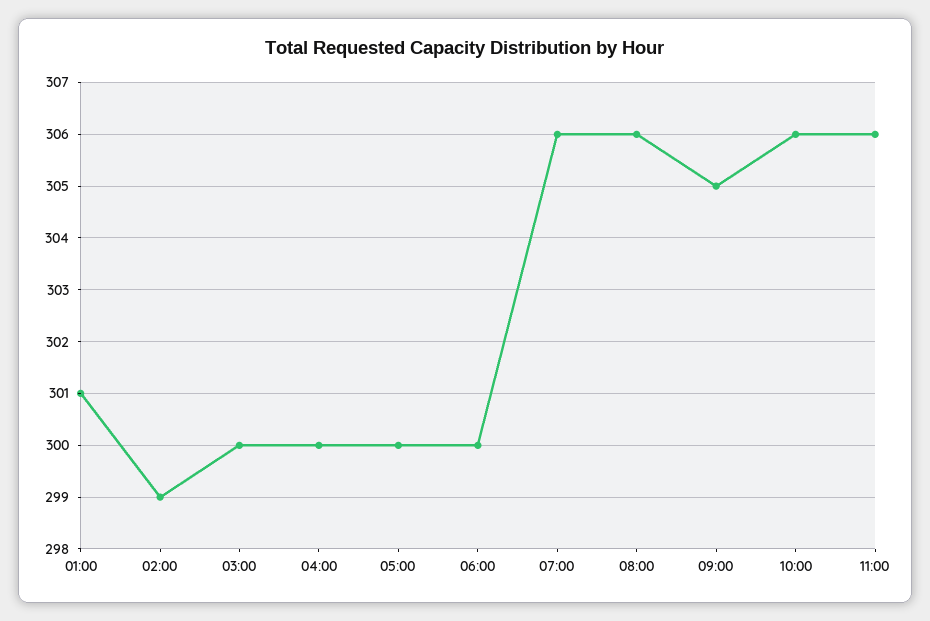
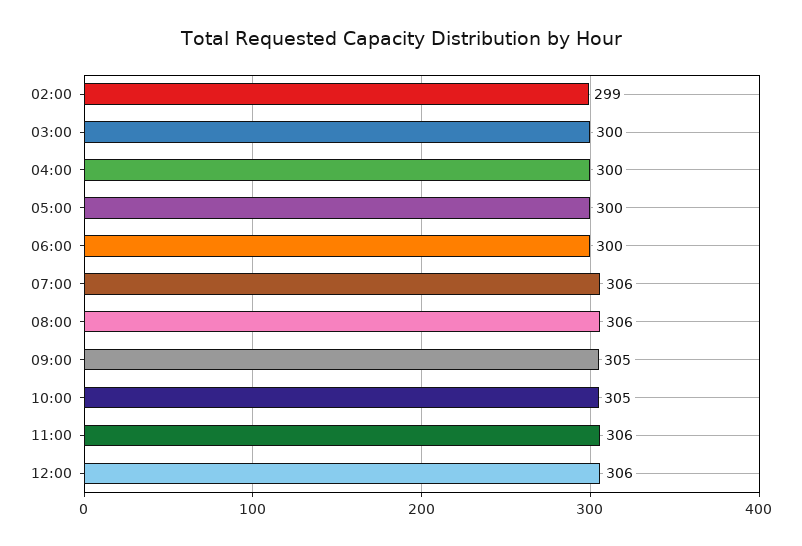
01:00: 301 -> none
10:00: 306 -> 305
12:00: none -> 306

